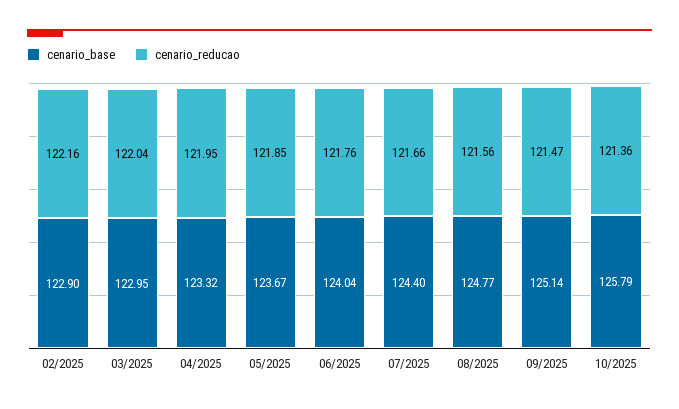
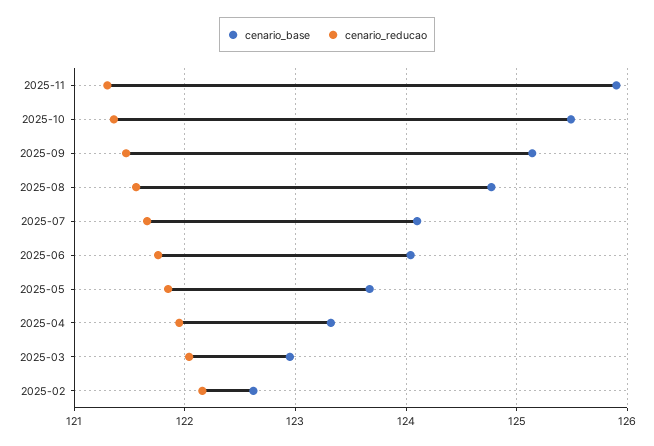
cenario_base, 02/2025: 122.9 -> 122.6
cenario_base, 07/2025: 124.4 -> 124.1
cenario_base, 10/2025: 125.79 -> 125.5
cenario_base, 2025-11: none -> 125.9
cenario_reducao, 2025-11: none -> 121.3

